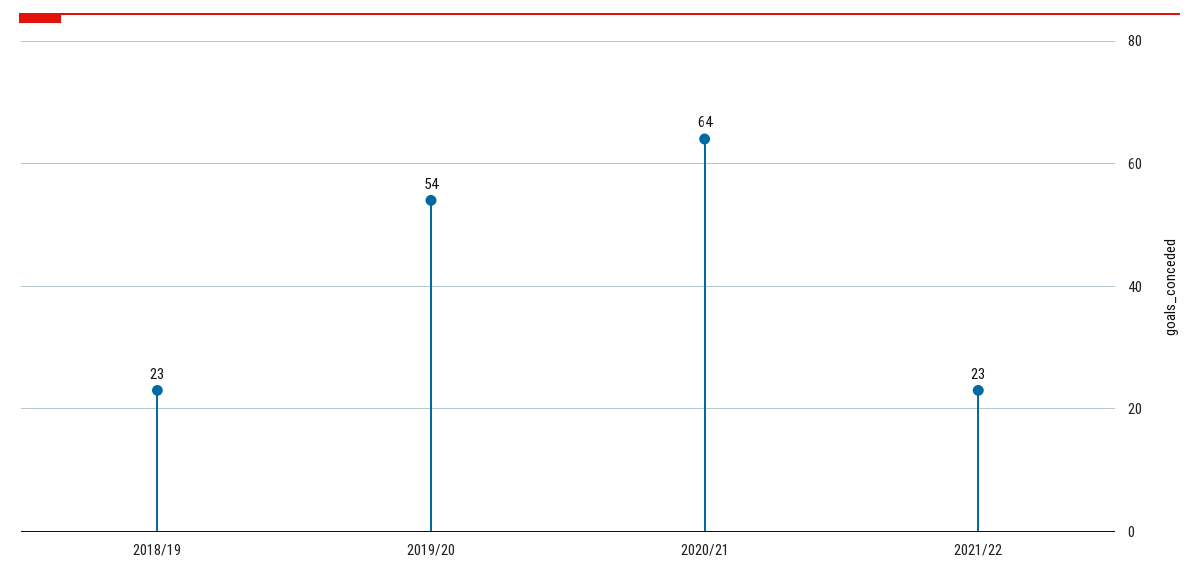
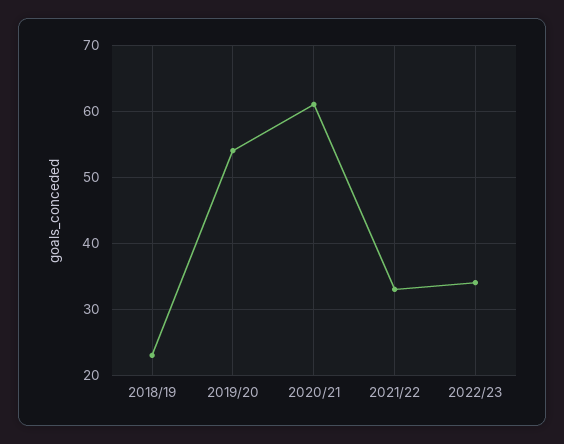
2020/21: 64 -> 61
2021/22: 23 -> 33
2022/23: none -> 34

